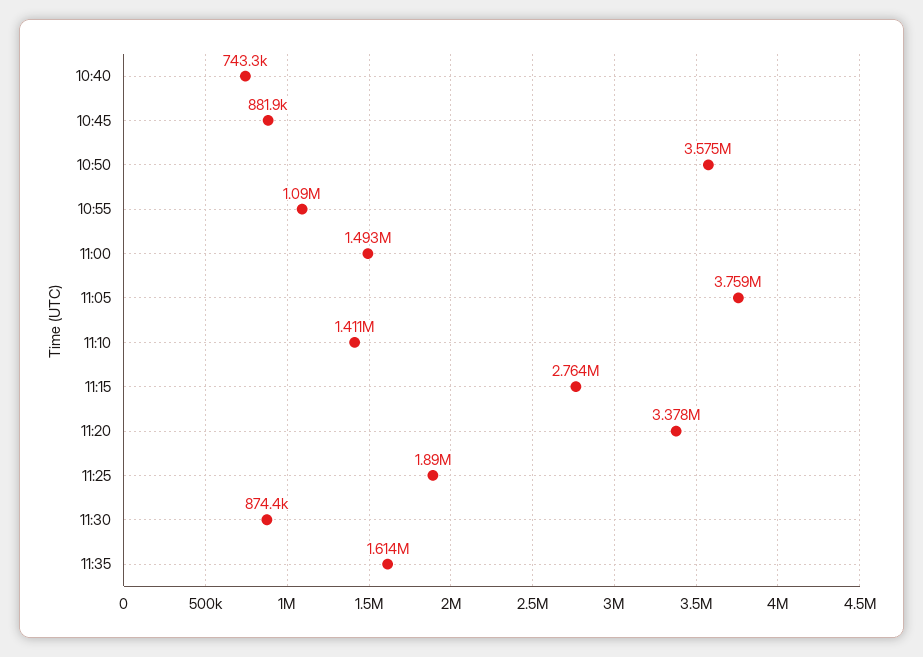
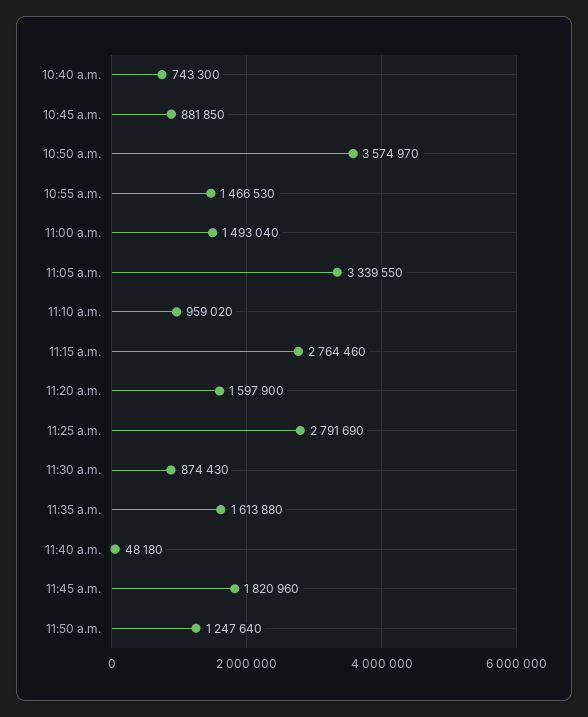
10:55: 1090000 -> 1466530
11:05: 3759000 -> 3339550
11:10: 1411000 -> 959020
11:20: 3378000 -> 1597900
11:25: 1890000 -> 2791690
11:40 a.m.: none -> 48180
11:45 a.m.: none -> 1820960
11:50 a.m.: none -> 1247640

